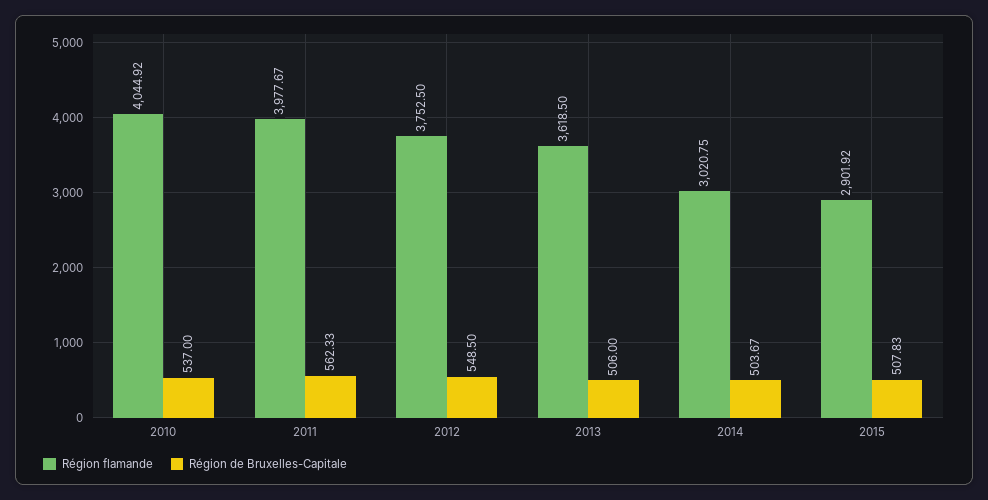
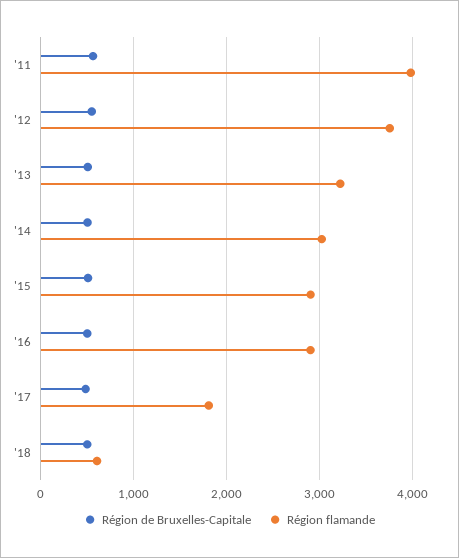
Région flamande, 2010: 4044.92 -> none
Région de Bruxelles-Capitale, 2010: 537 -> none
Région flamande, 2013: 3618.5 -> 3200
Région de Bruxelles-Capitale, '16: none -> 500
Région flamande, '16: none -> 2900
Région de Bruxelles-Capitale, '17: none -> 500
Région flamande, '17: none -> 1800
Région de Bruxelles-Capitale, '18: none -> 500
Région flamande, '18: none -> 600

